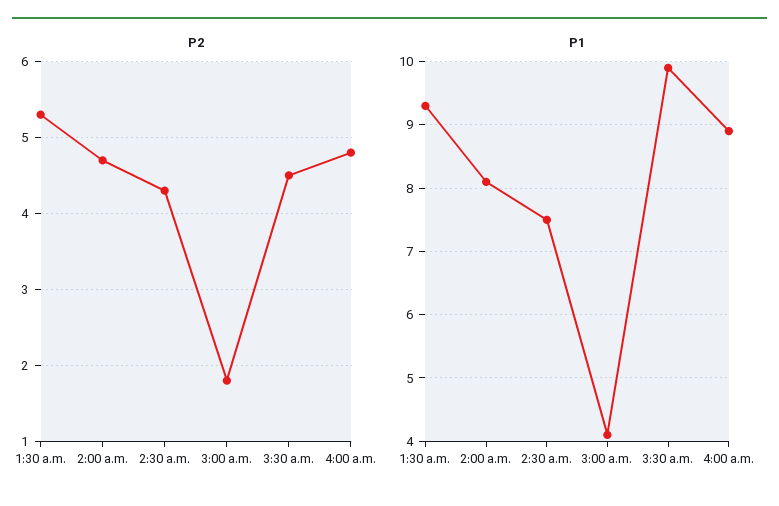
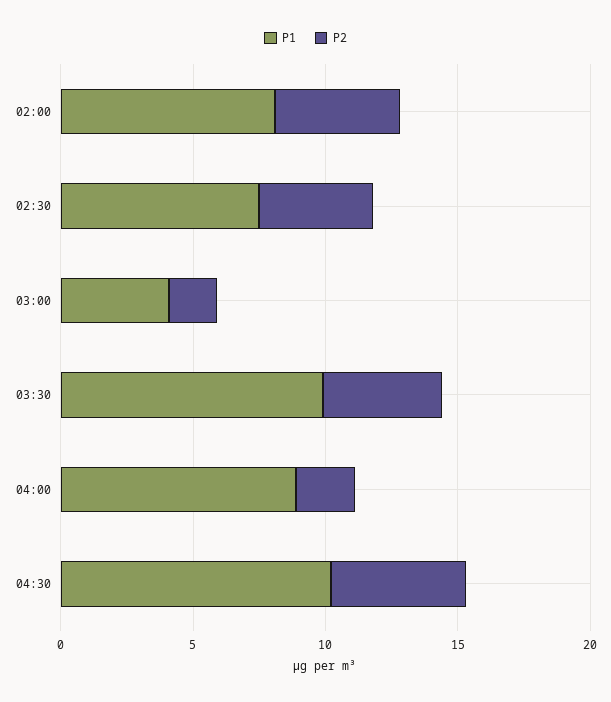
P2, 1:30 a.m.: 5.3 -> none
P2, 4:00 a.m.: 4.8 -> 2
P1, 1:30 a.m.: 9.3 -> none
P1, 04:30: none -> 10
P2, 04:30: none -> 5

